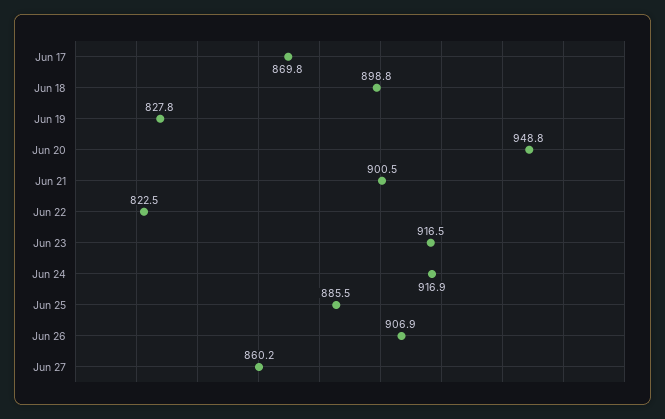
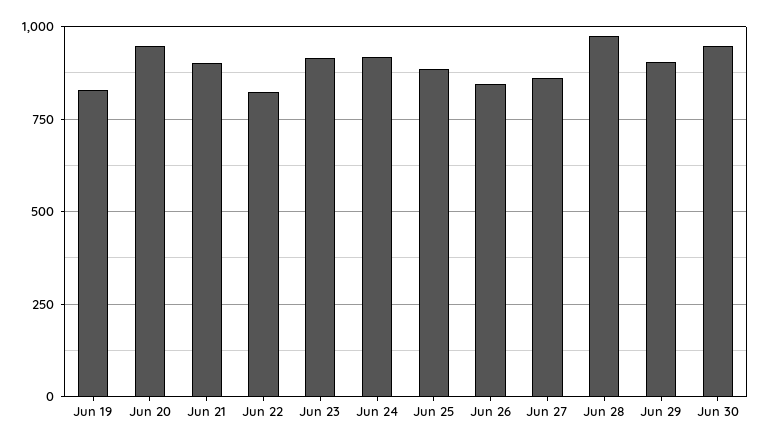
Jun 17: 869.8 -> none
Jun 18: 898.8 -> none
Jun 26: 906.9 -> 850
Jun 28: none -> 975
Jun 29: none -> 900
Jun 30: none -> 950

